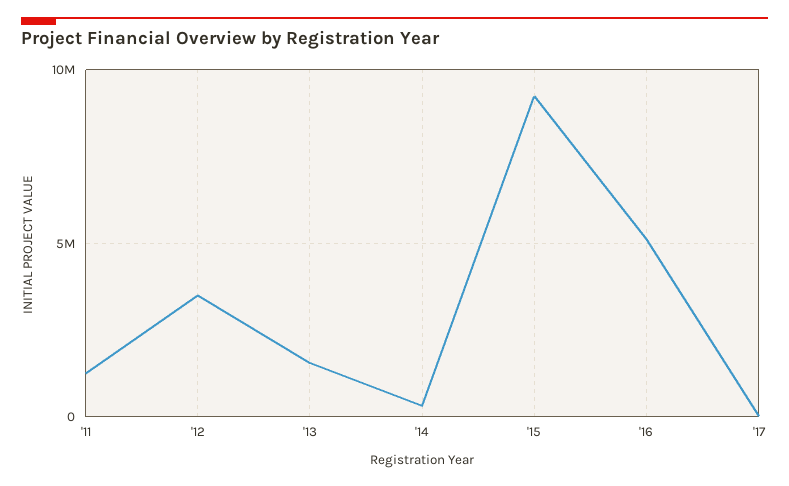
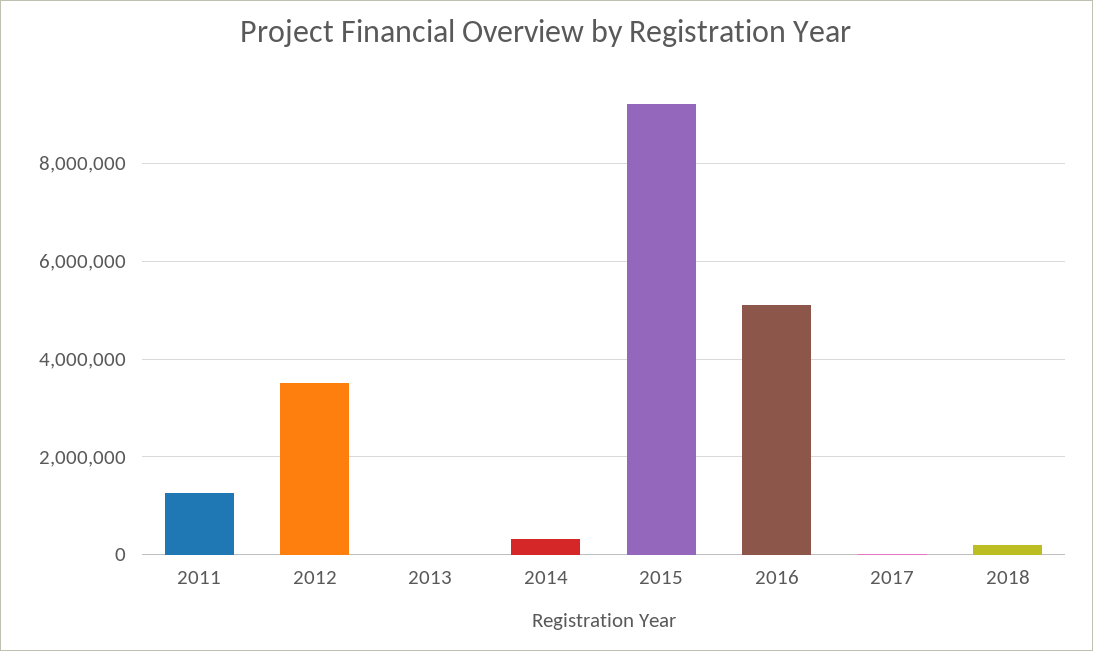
'13: 1500000 -> 0
2018: none -> 200000

